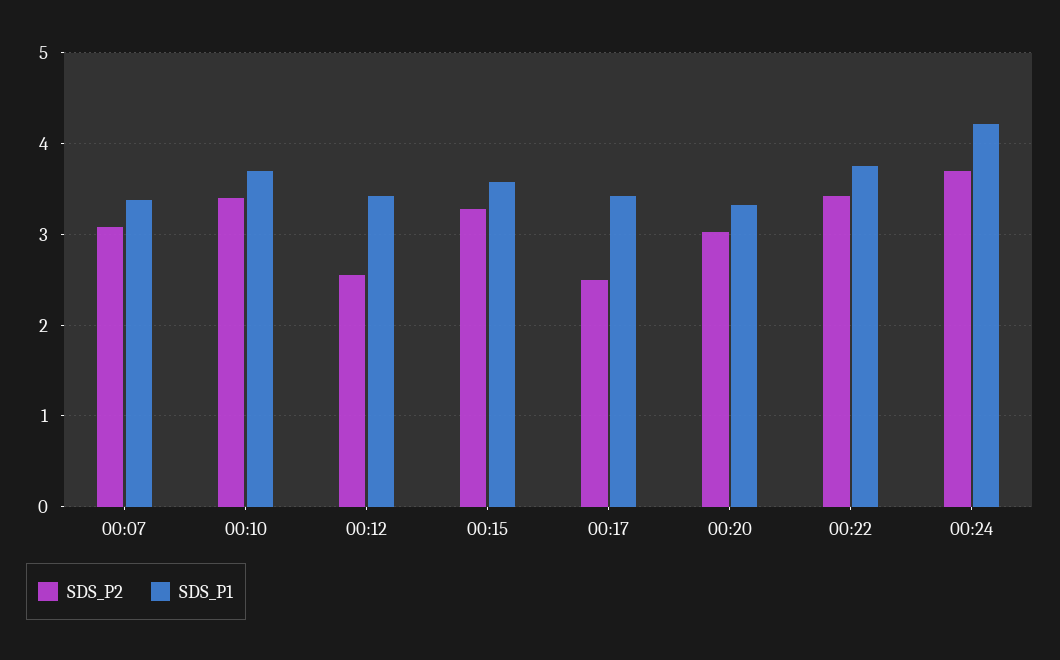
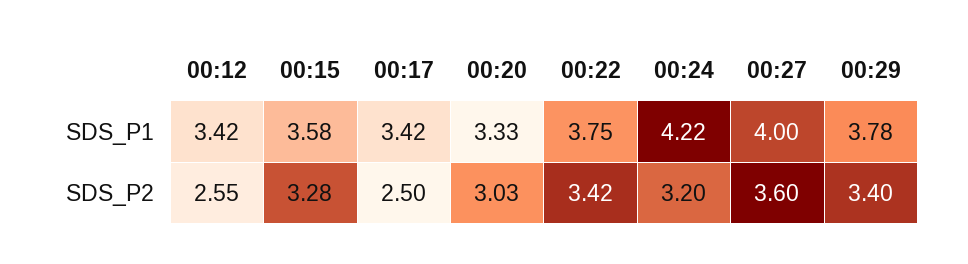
SDS_P2, 00:07: 3.1 -> none
SDS_P1, 00:07: 3.4 -> none
SDS_P2, 00:10: 3.4 -> none
SDS_P1, 00:10: 3.7 -> none
SDS_P2, 00:24: 3.7 -> 3.2
SDS_P1, 00:27: none -> 4
SDS_P1, 00:29: none -> 3.78
SDS_P2, 00:27: none -> 3.6
SDS_P2, 00:29: none -> 3.4

